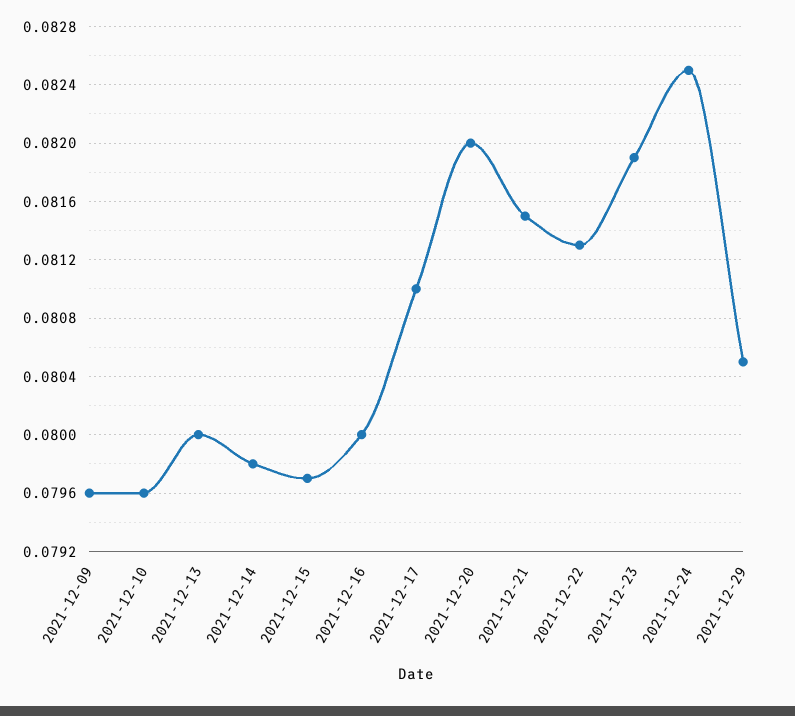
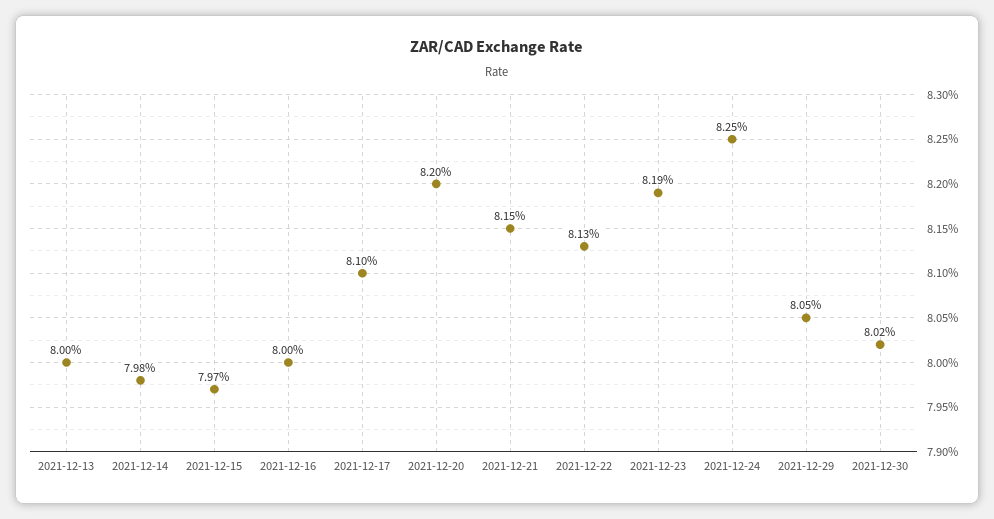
2021-12-09: 0.0796 -> none
2021-12-10: 0.0796 -> none
2021-12-30: none -> 0.0802

